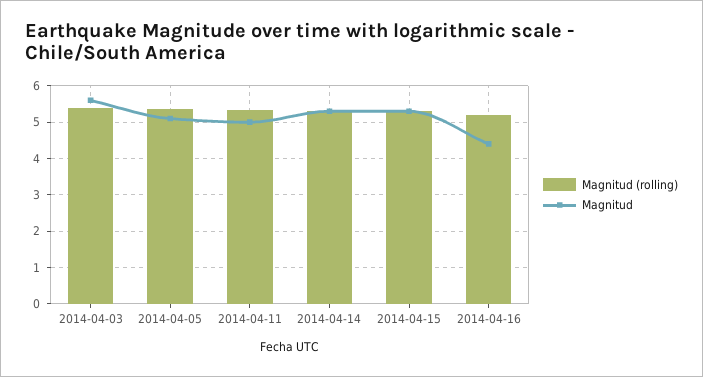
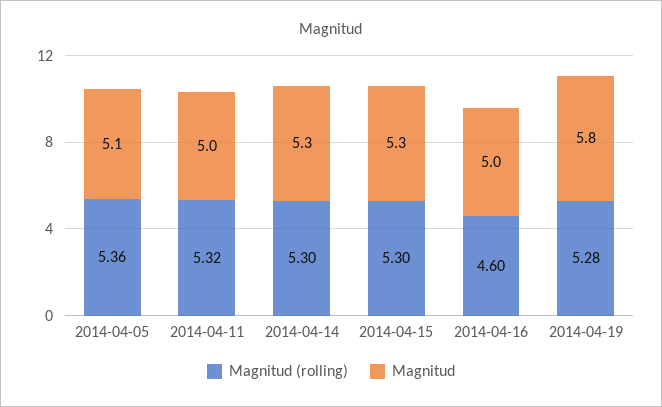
Magnitud (rolling), 2014-04-03: 5.4 -> none
Magnitud, 2014-04-03: 5.6 -> none
Magnitud (rolling), 2014-04-16: 5.2 -> 4.6
Magnitud, 2014-04-16: 4.4 -> 5
Magnitud (rolling), 2014-04-19: none -> 5.28
Magnitud, 2014-04-19: none -> 5.8

